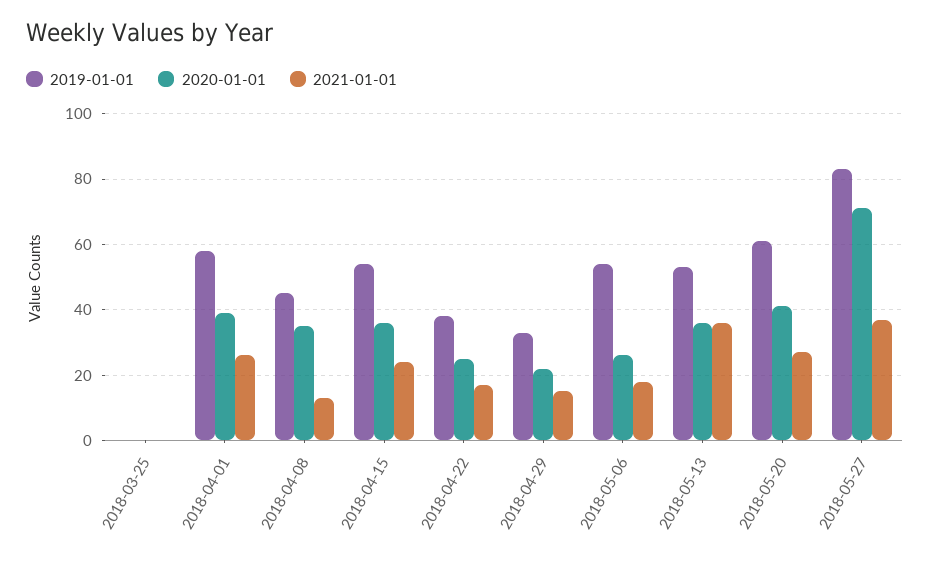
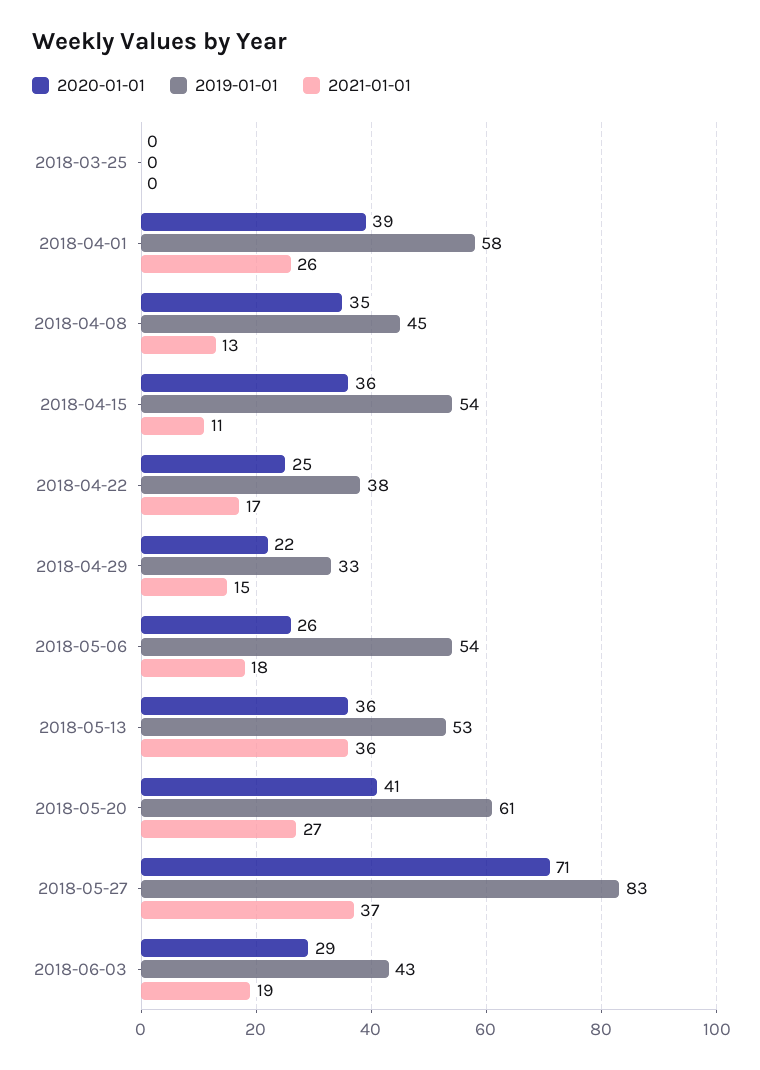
2021-01-01, 2018-04-15: 25 -> 11
2020-01-01, 2018-06-03: none -> 29
2019-01-01, 2018-06-03: none -> 43
2021-01-01, 2018-06-03: none -> 19

